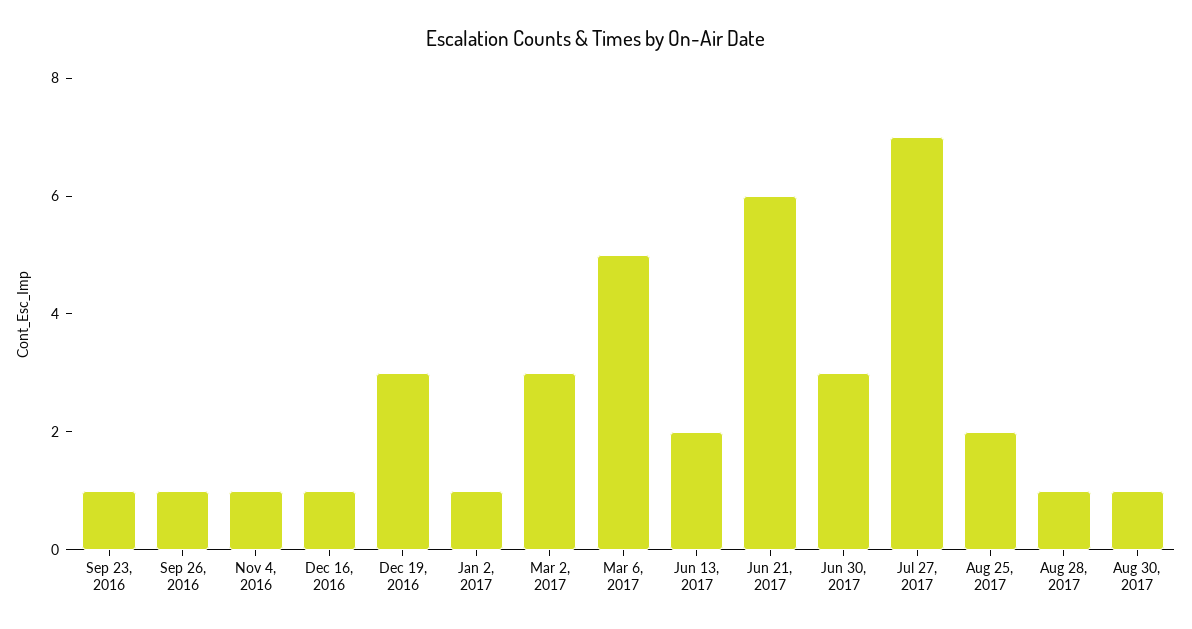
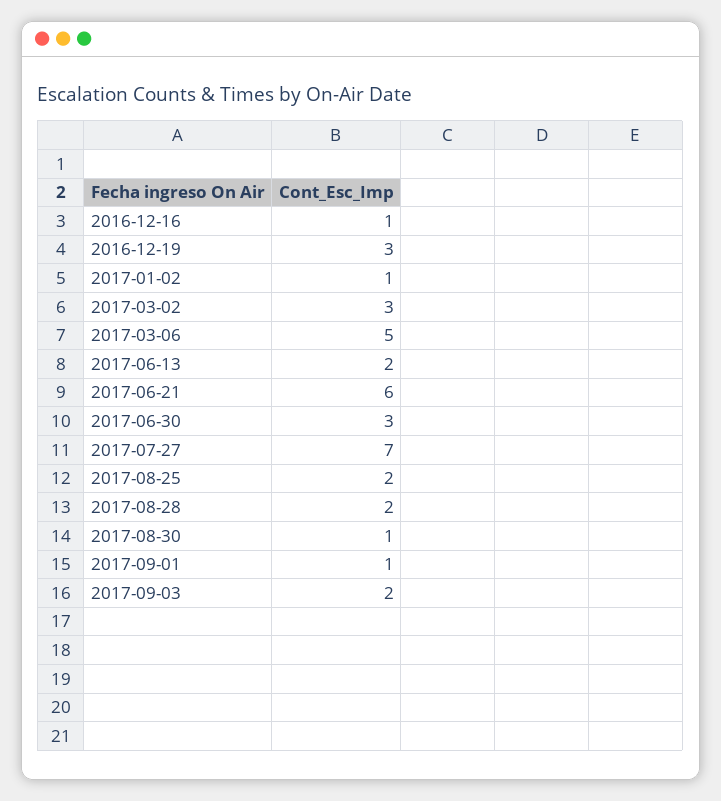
Sep 23, 2016: 1 -> none
Sep 26, 2016: 1 -> none
Nov 4, 2016: 1 -> none
Aug 28, 2017: 1 -> 2
2017-09-01: none -> 1
2017-09-03: none -> 2

